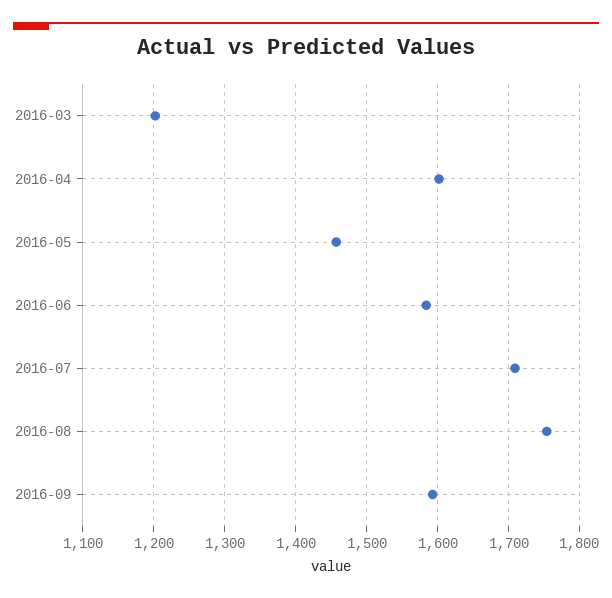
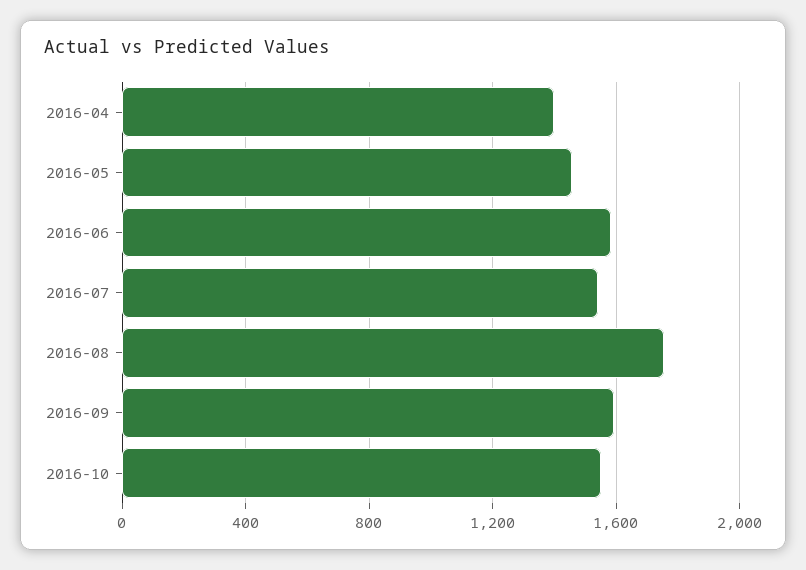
2016-03: 1200 -> none
2016-04: 1600 -> 1400
2016-07: 1710 -> 1550
2016-10: none -> 1550

